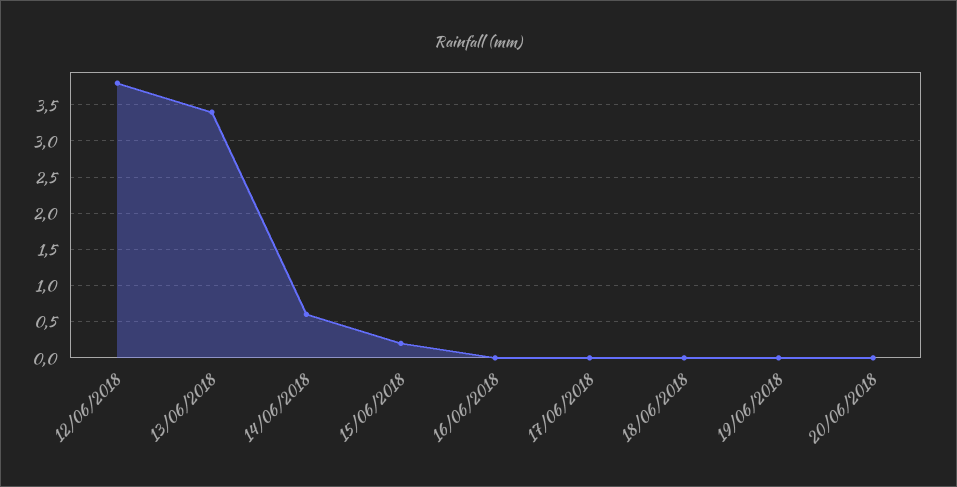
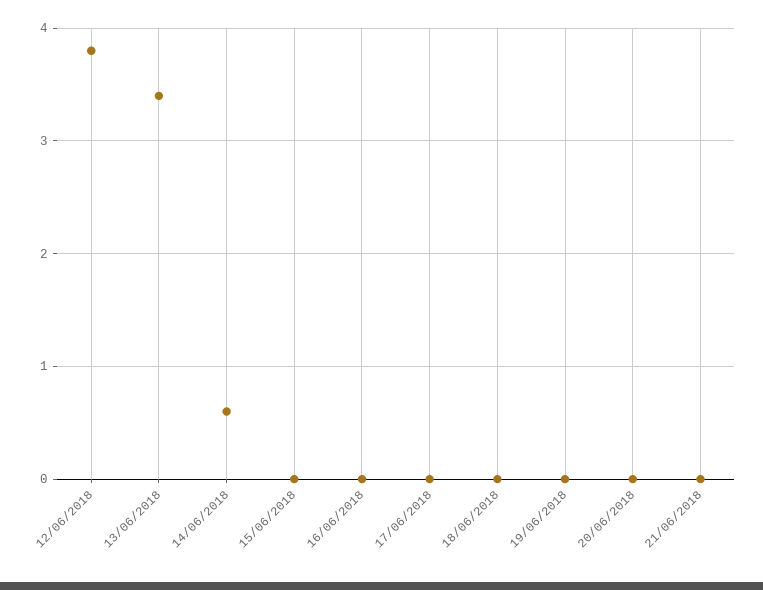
15/06/2018: 0.2 -> 0
21/06/2018: none -> 0

